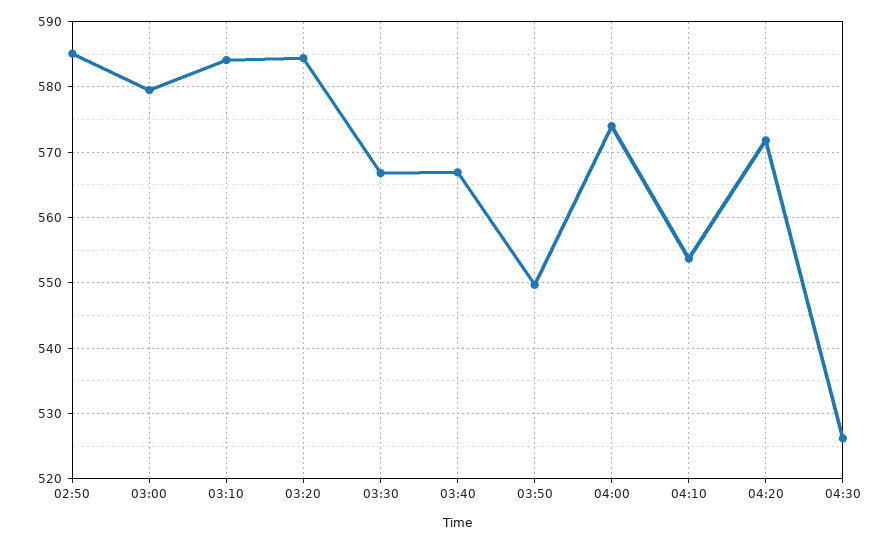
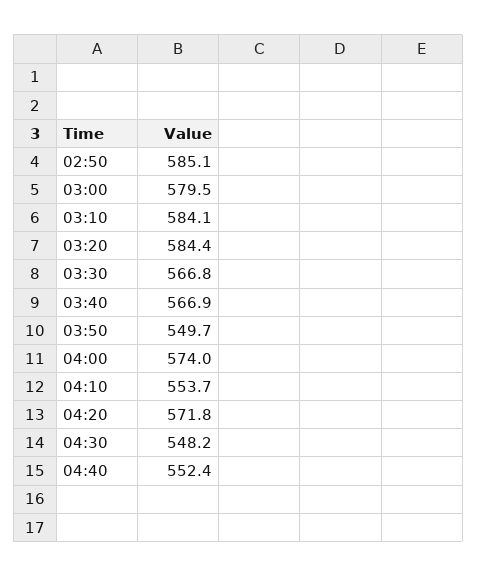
04:30: 526 -> 548.2
04:40: none -> 552.4

